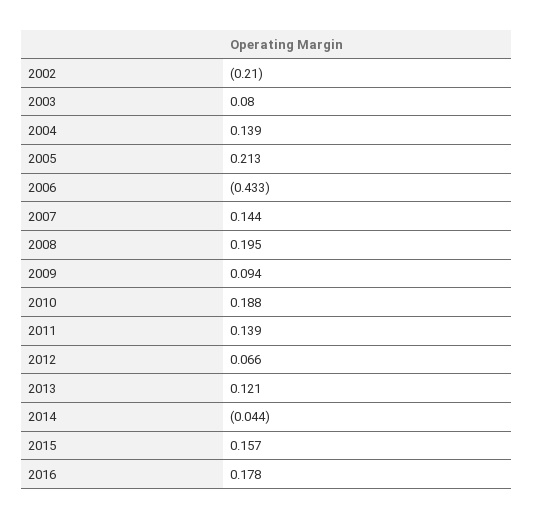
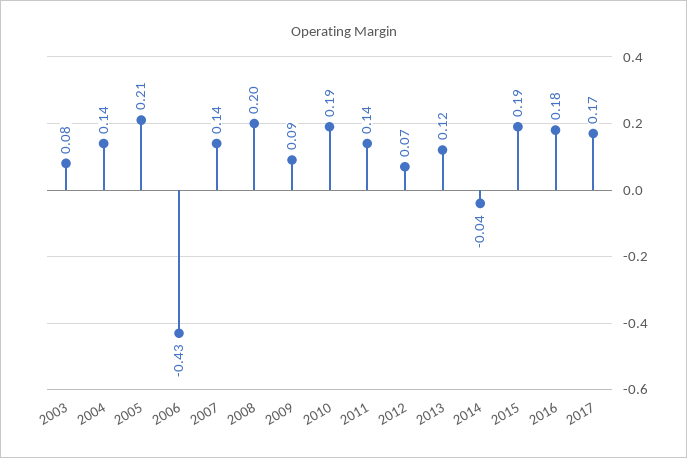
2002: -0.21 -> none
2015: 0.157 -> 0.19
2017: none -> 0.17

